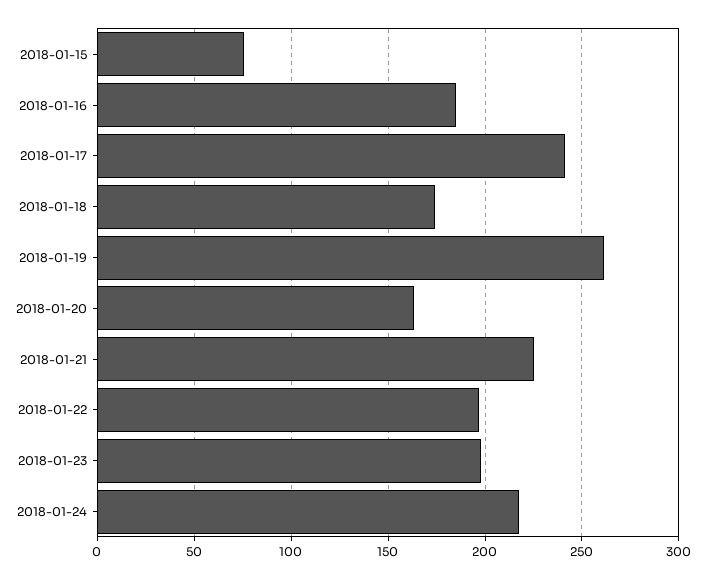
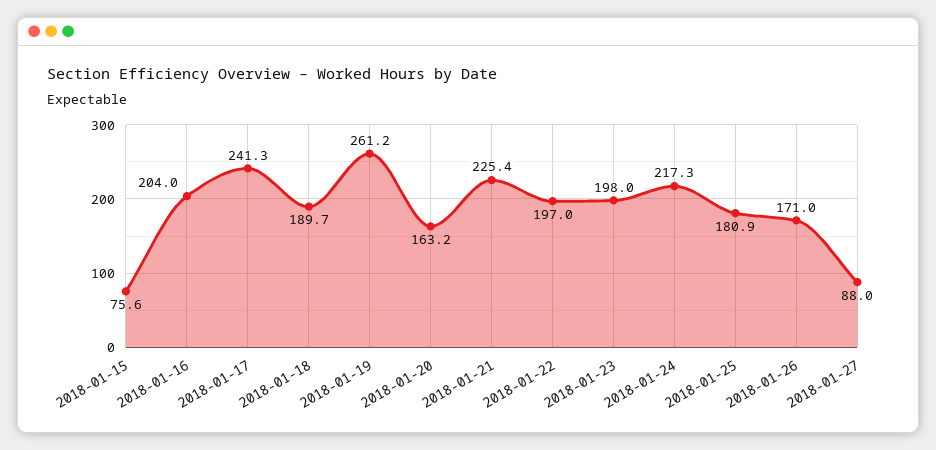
2018-01-16: 185 -> 204
2018-01-18: 175 -> 189.7
2018-01-25: none -> 180.9
2018-01-26: none -> 171
2018-01-27: none -> 88

